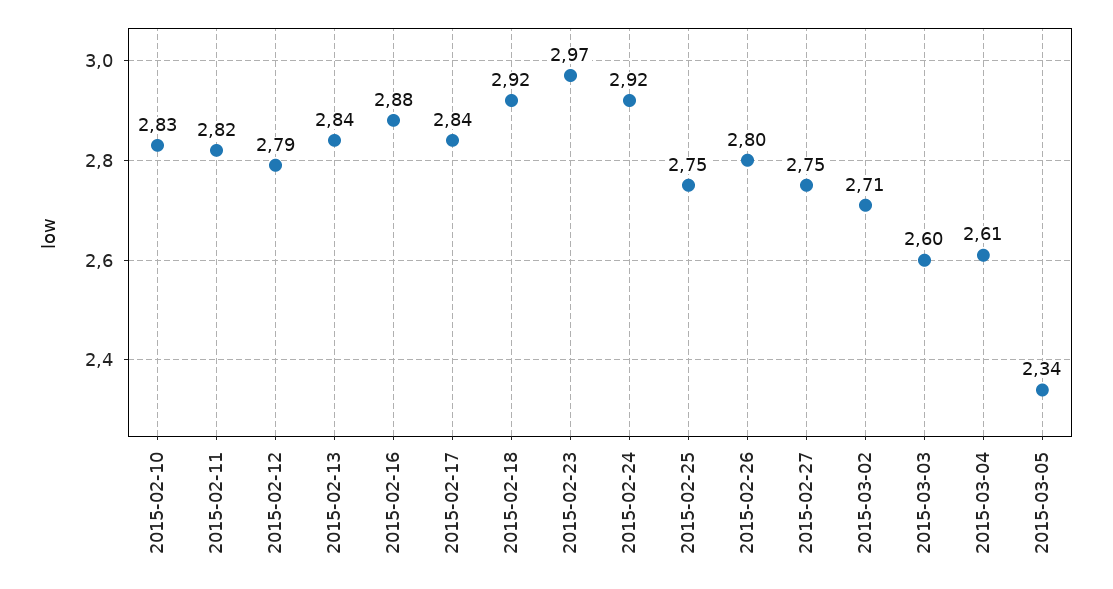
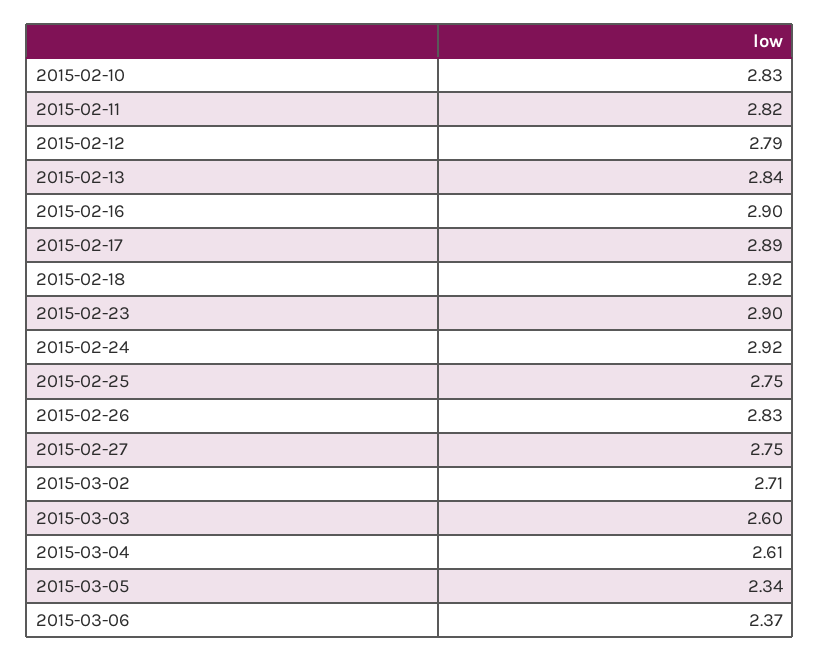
2015-02-16: 2.88 -> 2.9
2015-02-17: 2.84 -> 2.89
2015-02-23: 2.97 -> 2.9
2015-02-26: 2.8 -> 2.83
2015-03-06: none -> 2.37

